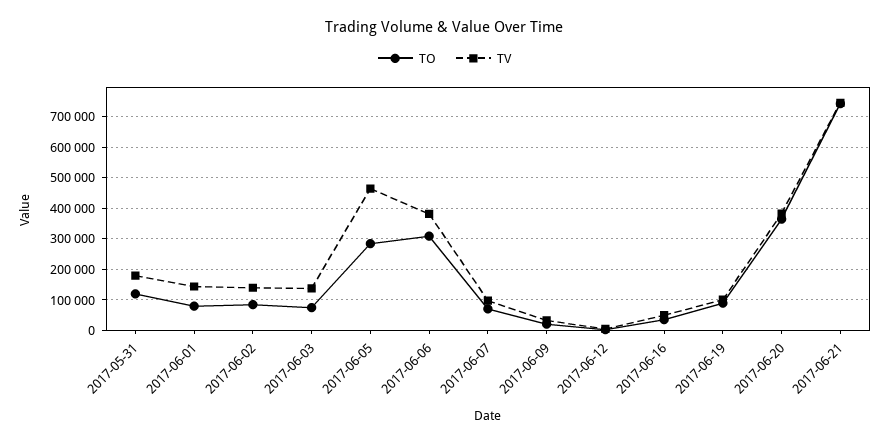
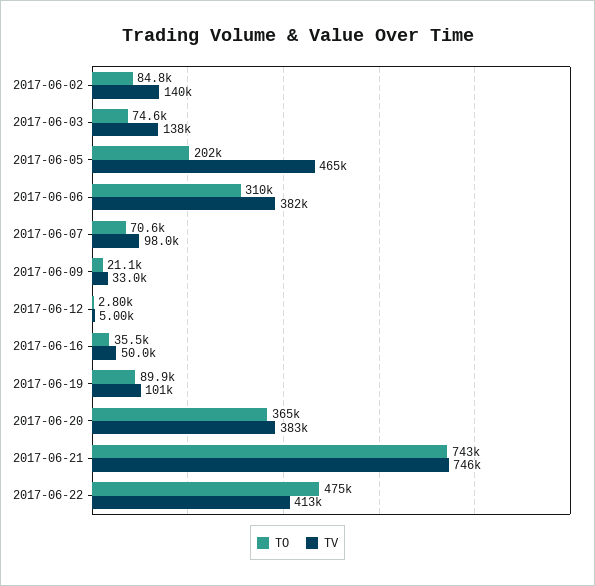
TO, 2017-05-31: 120000 -> none
TV, 2017-05-31: 180000 -> none
TO, 2017-06-01: 80000 -> none
TV, 2017-06-01: 140000 -> none
TO, 2017-06-05: 280000 -> 202000
TO, 2017-06-22: none -> 475000
TV, 2017-06-22: none -> 413000

